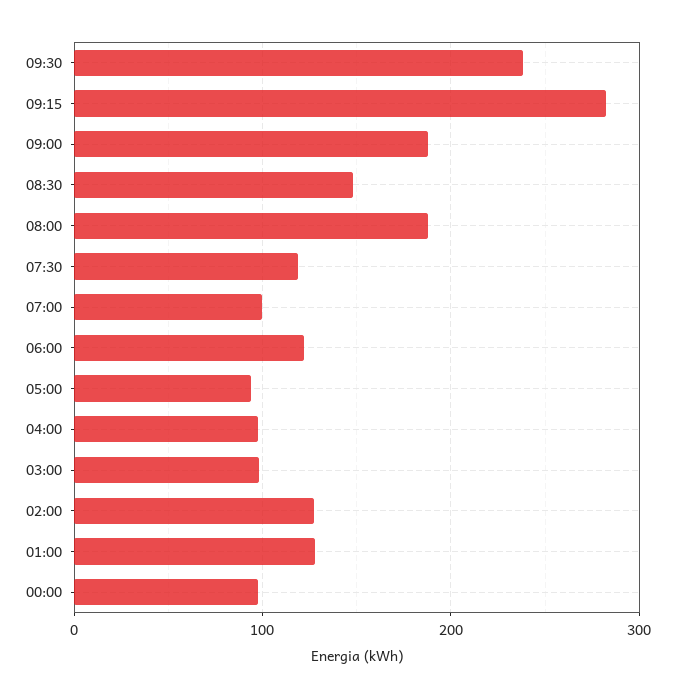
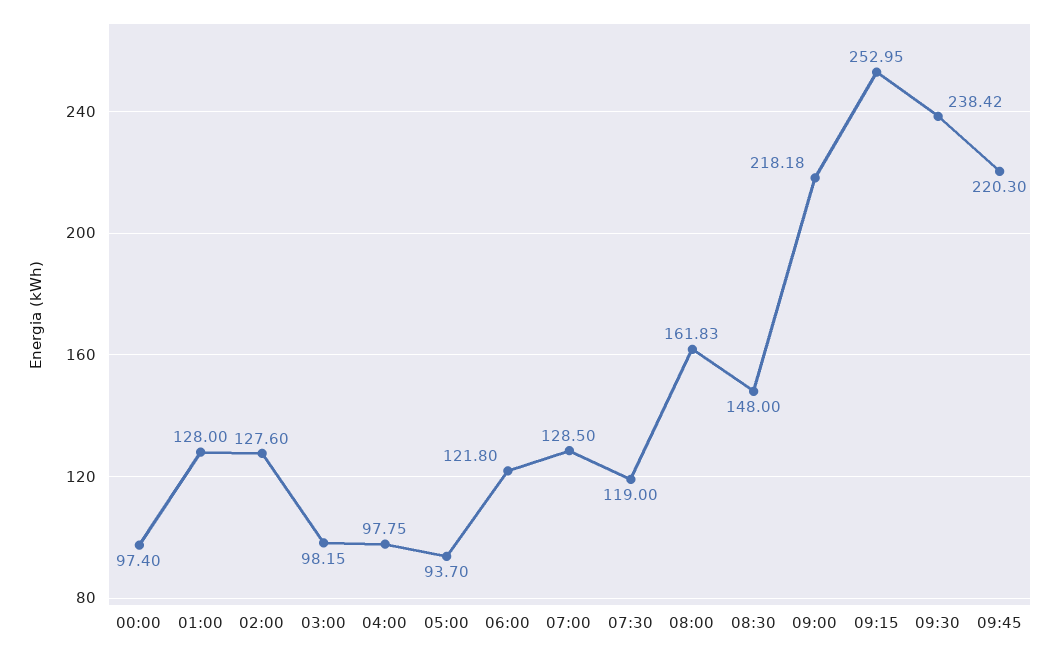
09:15: 280 -> 252.95
09:00: 190 -> 218.18
08:00: 190 -> 161.83
07:00: 100 -> 128.5
09:45: none -> 220.3

